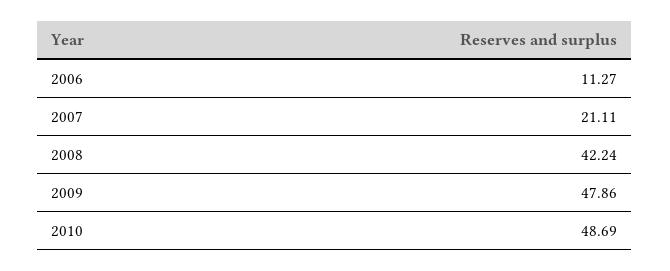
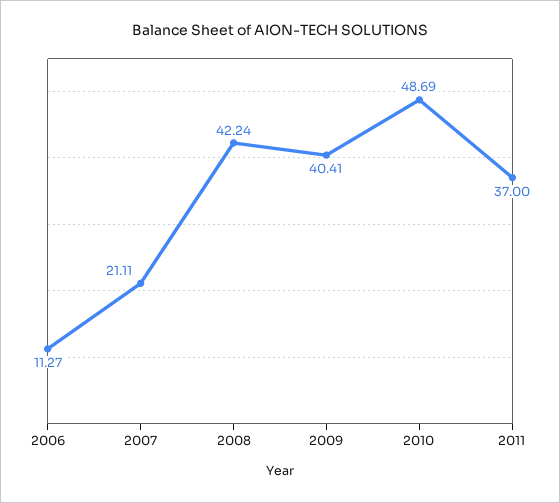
2009: 47.86 -> 40.41
2011: none -> 37

